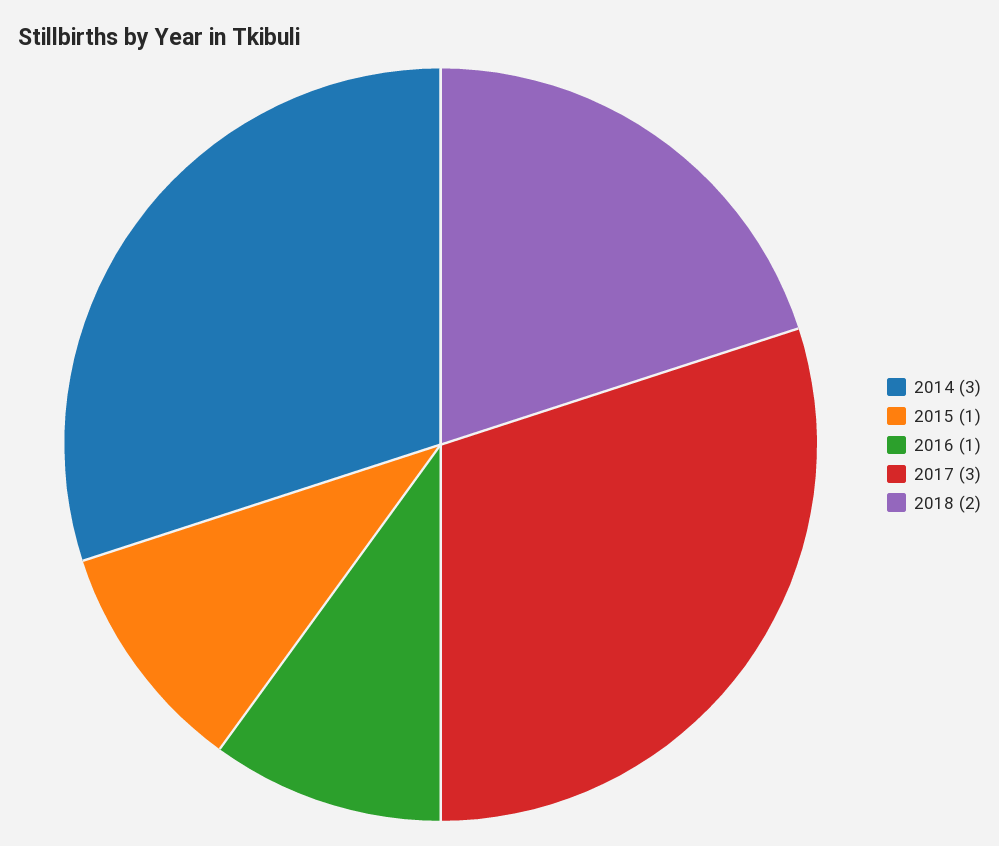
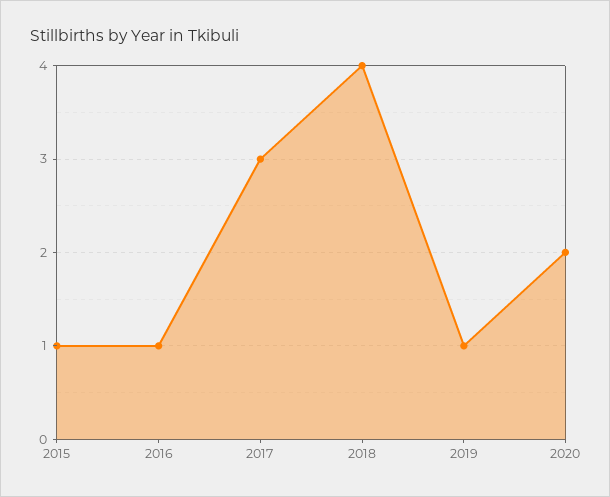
2014: 3 -> none
2018: 2 -> 4
2019: none -> 1
2020: none -> 2

